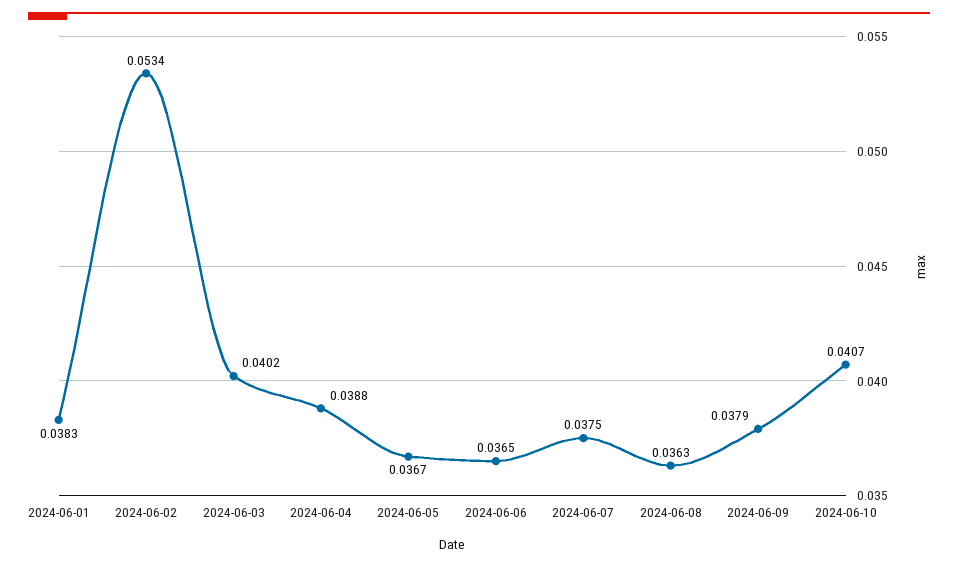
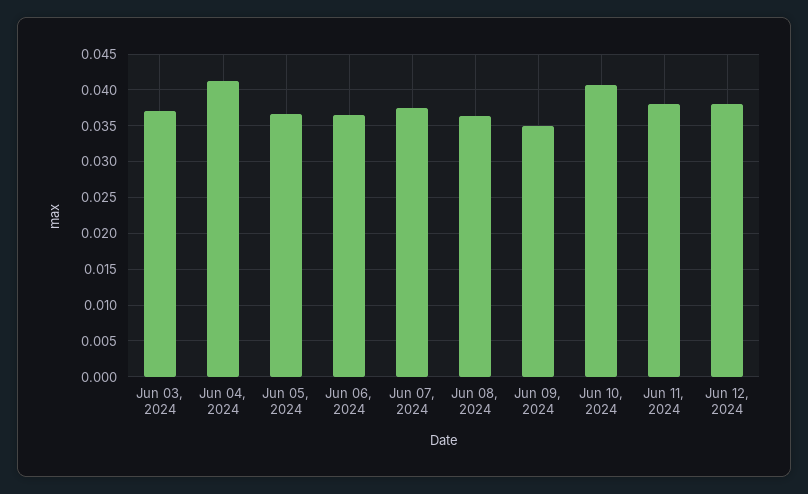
2024-06-01: 0.0383 -> none
2024-06-02: 0.0534 -> none
2024-06-03: 0.0402 -> 0.037
2024-06-04: 0.0388 -> 0.041
2024-06-09: 0.0379 -> 0.035
Jun 11, 2024: none -> 0.038
Jun 12, 2024: none -> 0.038

